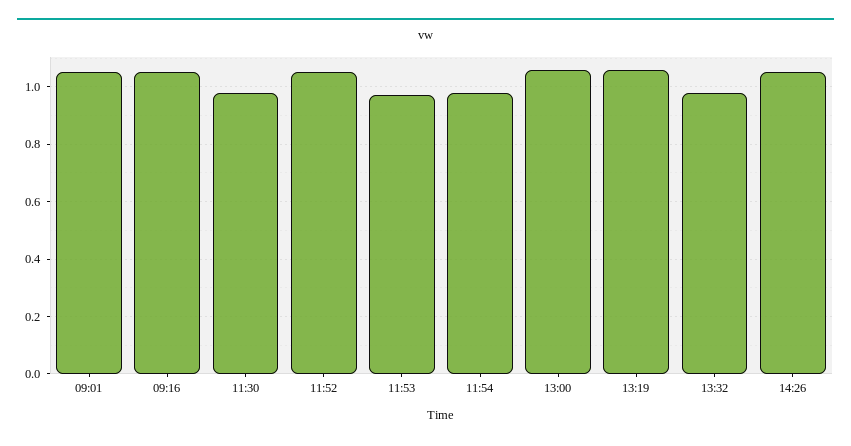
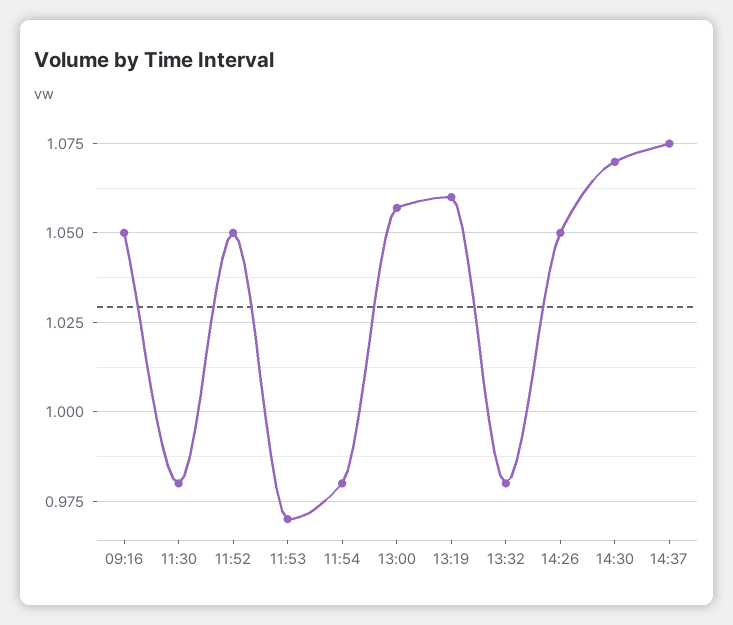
09:01: 1.05 -> none
14:30: none -> 1.07
14:37: none -> 1.075

